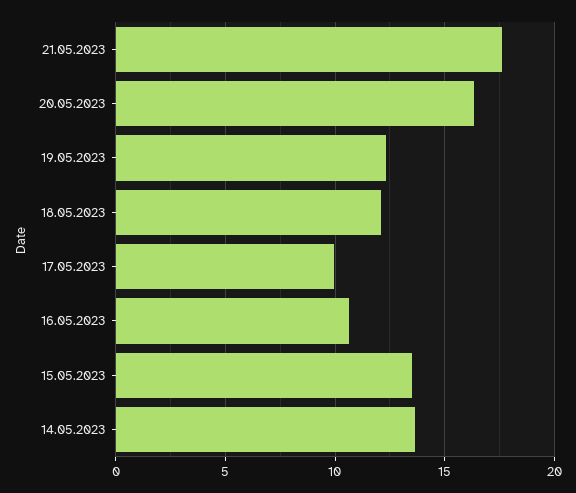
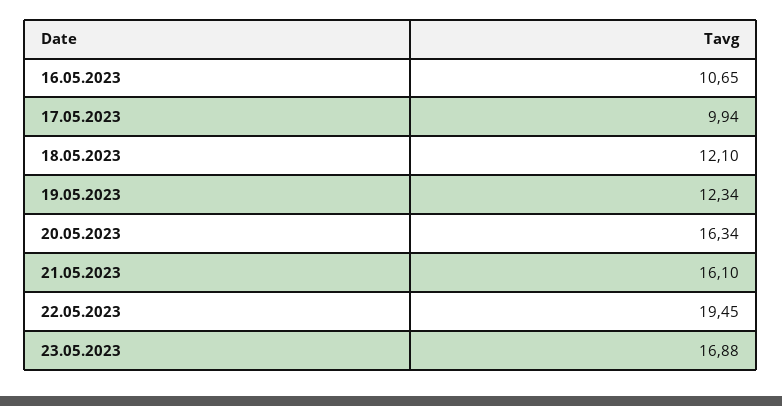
21.05.2023: 17.5 -> 16.1
15.05.2023: 13.5 -> none
14.05.2023: 13.5 -> none
22.05.2023: none -> 19.45
23.05.2023: none -> 16.88

